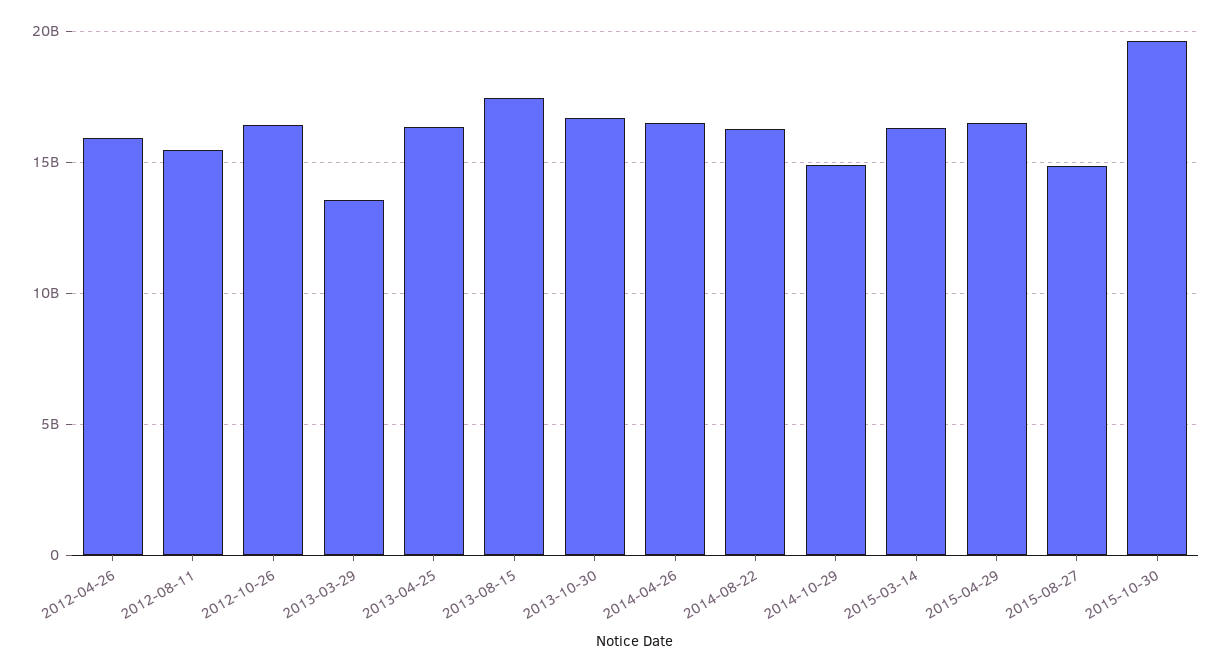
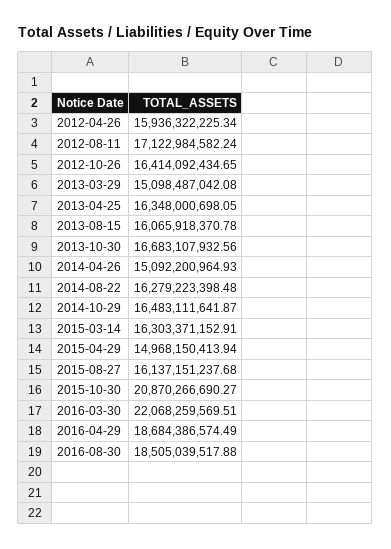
2012-08-11: 15500000000 -> 17122984582.24
2013-03-29: 13500000000 -> 15098487042.08
2013-08-15: 17500000000 -> 16065918370.78
2014-04-26: 16500000000 -> 15092200964.93
2014-10-29: 15000000000 -> 16483111641.87
2015-04-29: 16500000000 -> 14968150413.94
2015-08-27: 15000000000 -> 16137151237.68
2015-10-30: 19500000000 -> 20870266690.27
2016-03-30: none -> 22068259569.51
2016-04-29: none -> 18684386574.49
2016-08-30: none -> 18505039517.88

